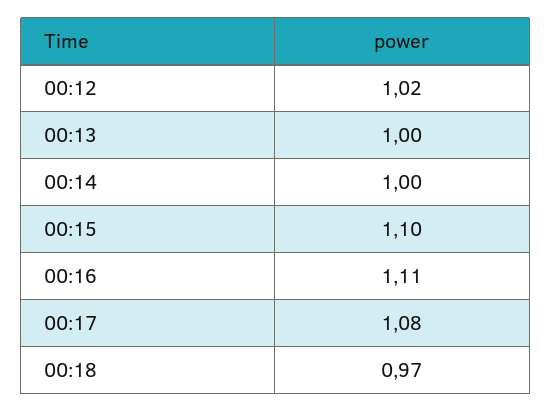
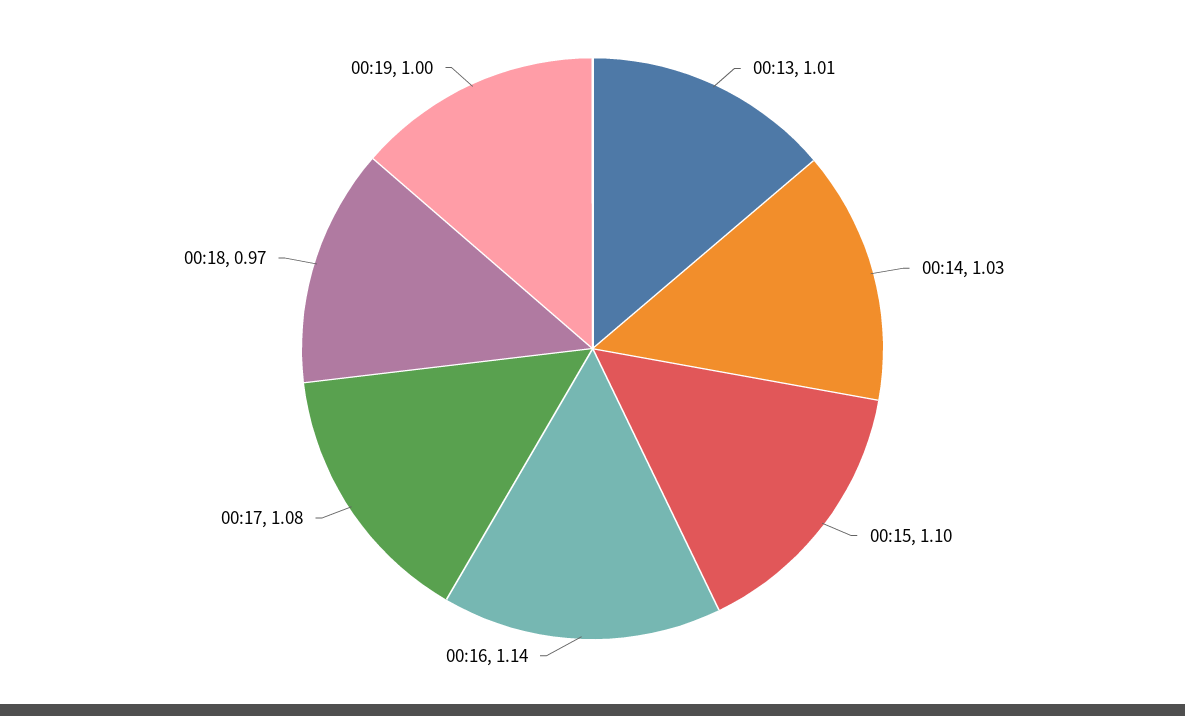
00:12: 1.02 -> none
00:13: 1 -> 1.01
00:14: 1 -> 1.03
00:16: 1.11 -> 1.14
00:19: none -> 1

